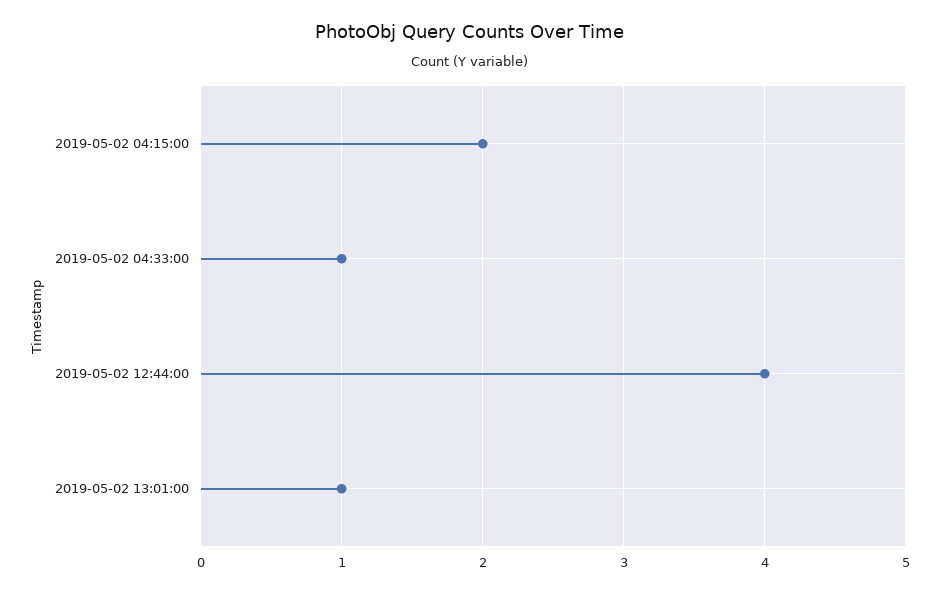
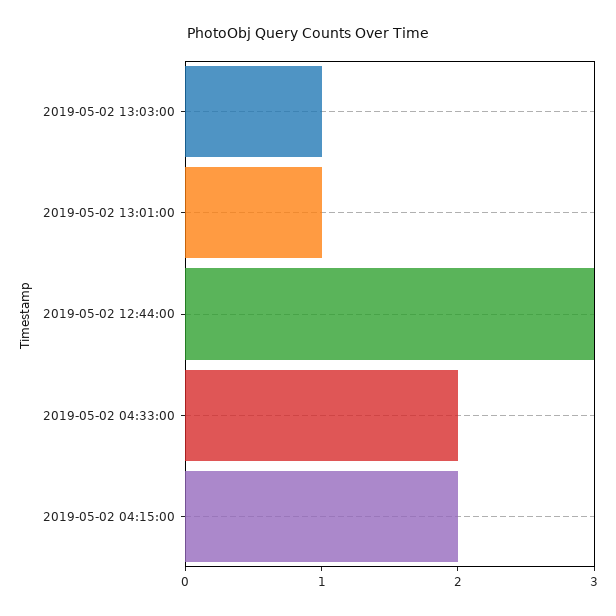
2019-05-02 04:33:00: 1 -> 2
2019-05-02 12:44:00: 4 -> 3
2019-05-02 13:03:00: none -> 1

